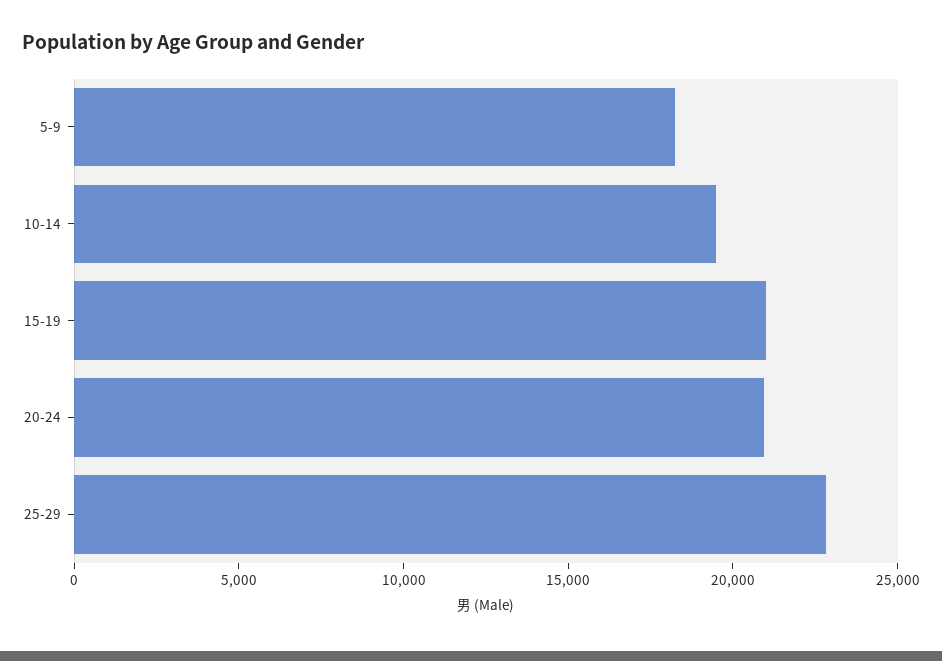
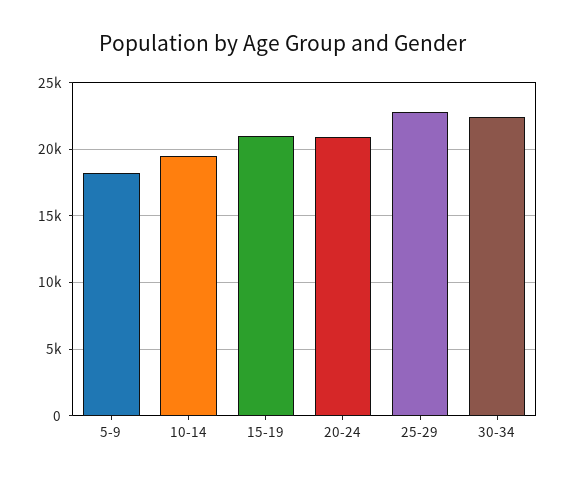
30-34: none -> 22500

